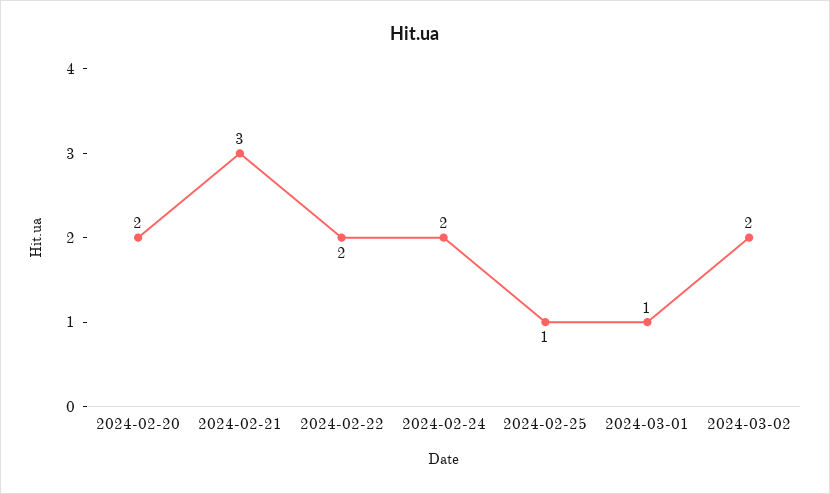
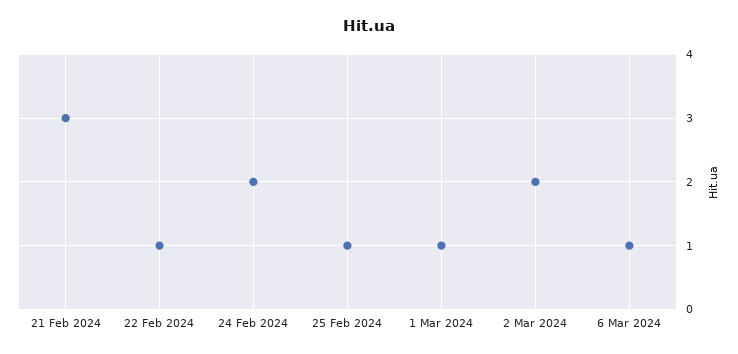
2024-02-20: 2 -> none
2024-02-22: 2 -> 1
6 Mar 2024: none -> 1

